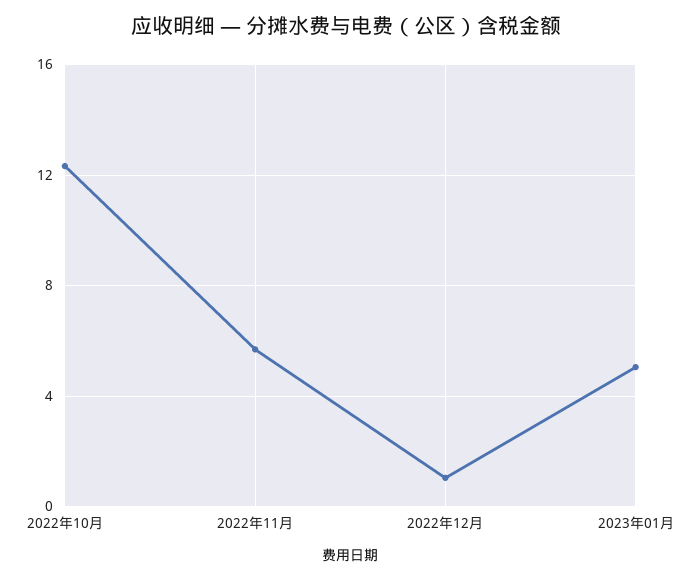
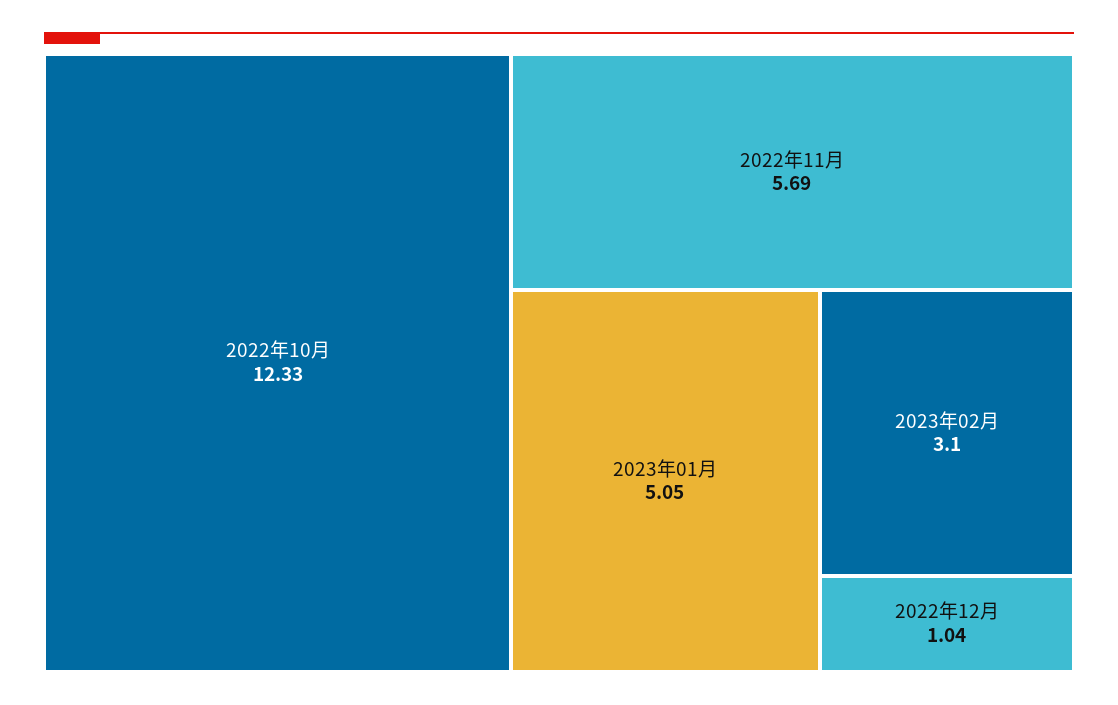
2023年02月: none -> 3.1

